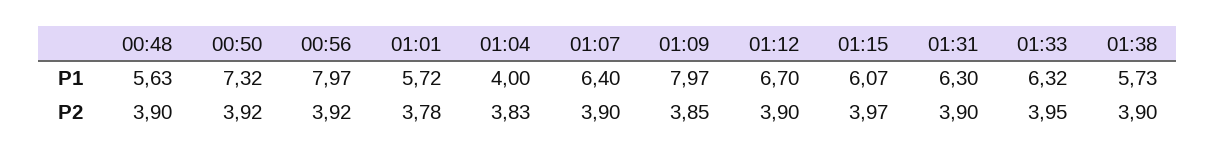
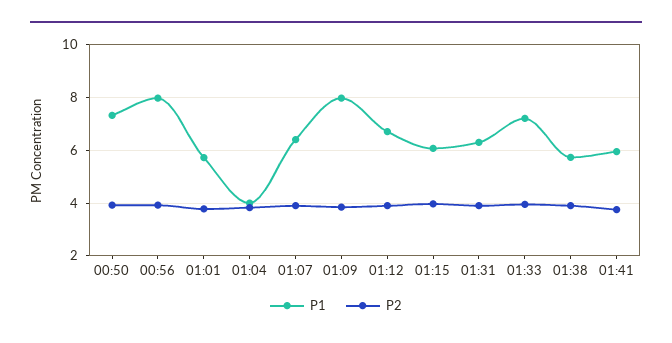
P1, 00:48: 5.63 -> none
P1, 01:33: 6.32 -> 7.25
P2, 00:48: 3.9 -> none
P1, 01:41: none -> 6
P2, 01:41: none -> 3.75

